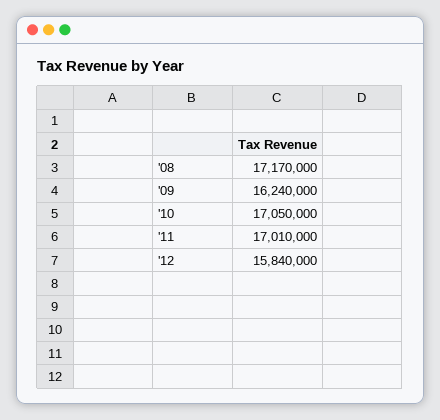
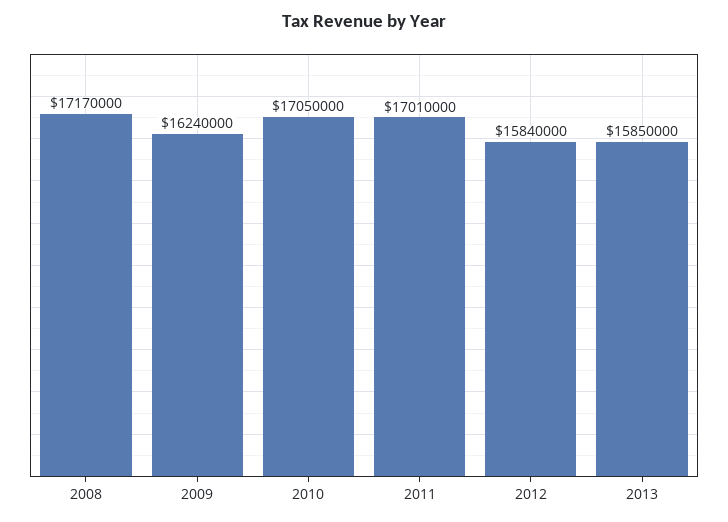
2013: none -> 15850000

